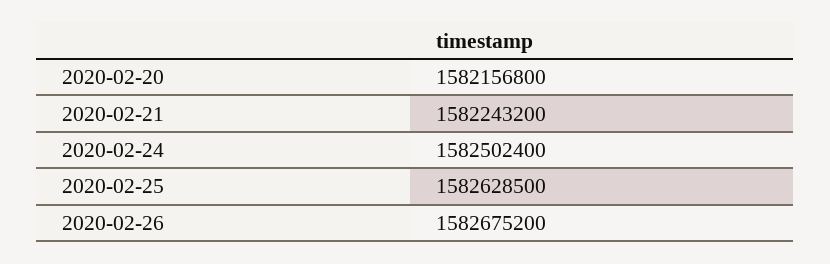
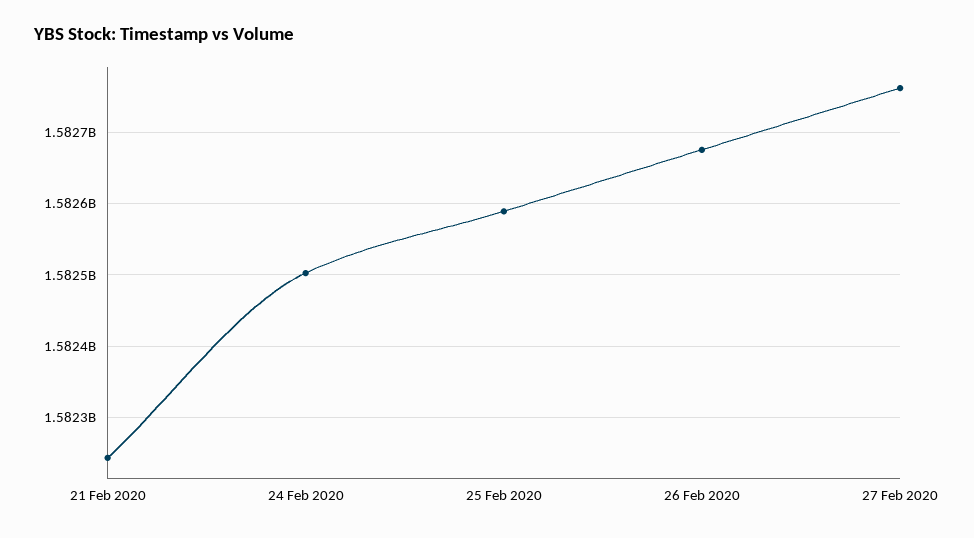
2020-02-20: 1582156800 -> none
2020-02-25: 1582628500 -> 1582590000
27 Feb 2020: none -> 1582760000

